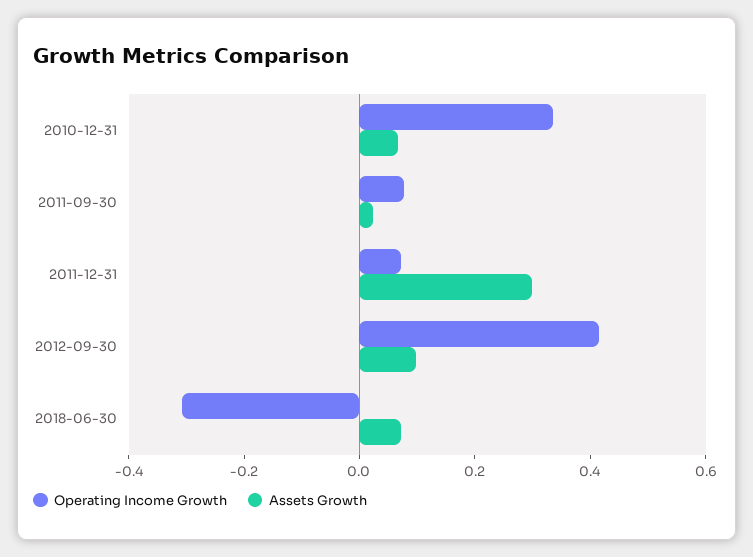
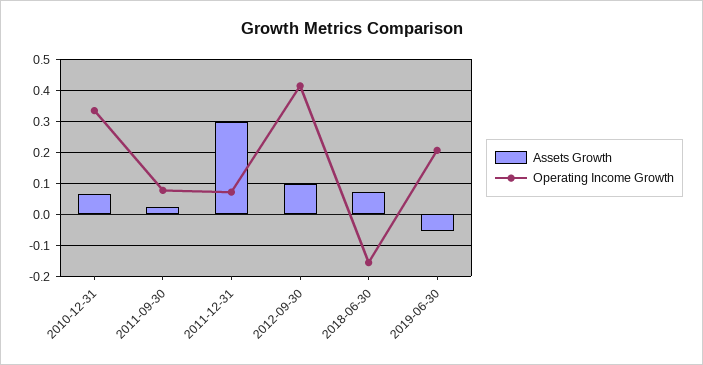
Operating Income Growth, 2018-06-30: -0.3 -> -0.16
Assets Growth, 2019-06-30: none -> -0.06
Operating Income Growth, 2019-06-30: none -> 0.2

